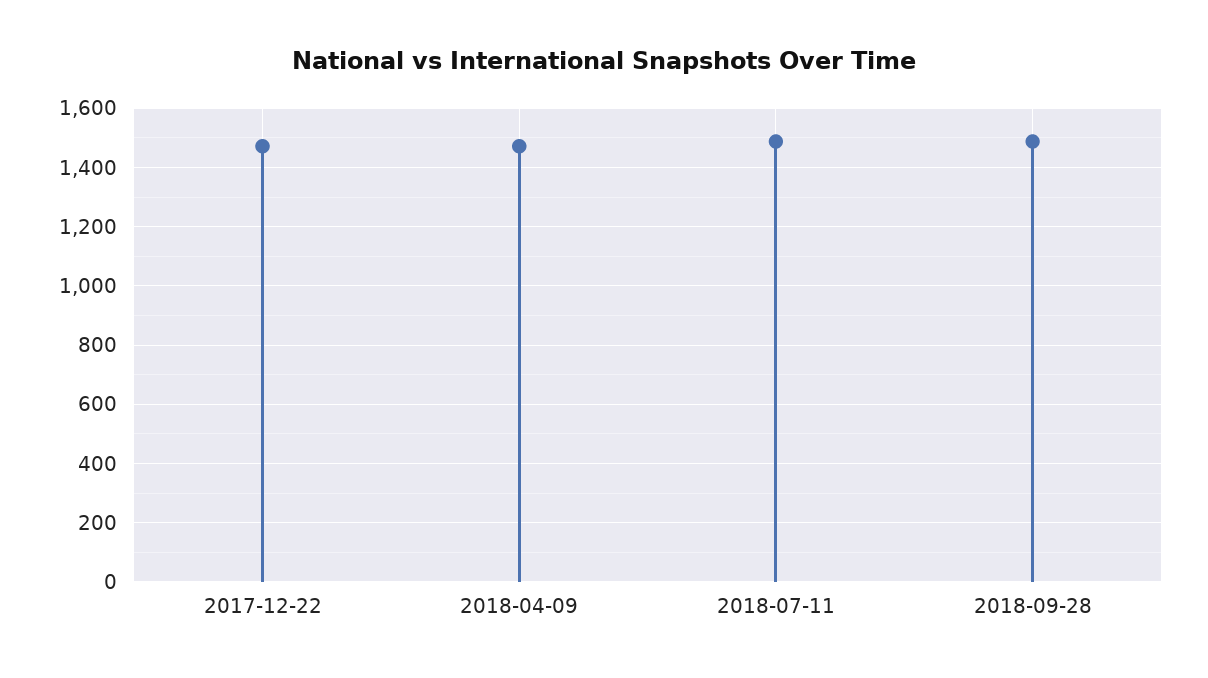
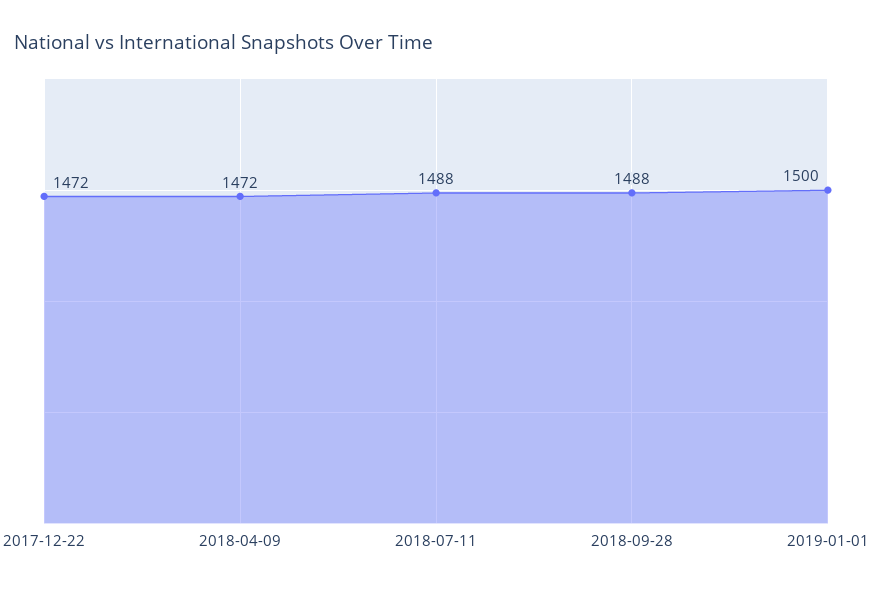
2019-01-01: none -> 1500

